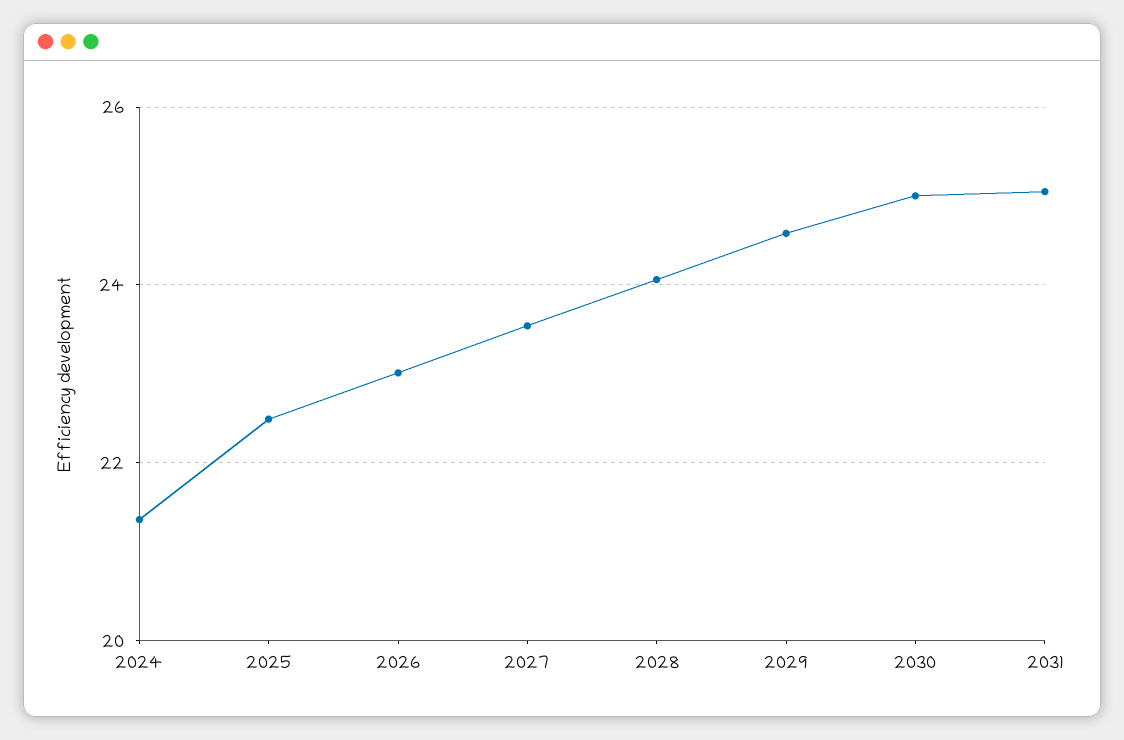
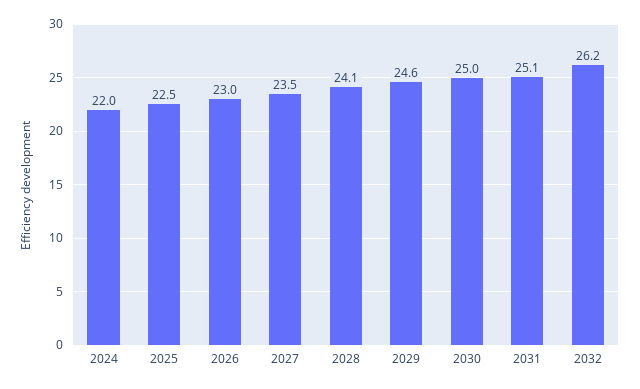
2024: 21.4 -> 22
2032: none -> 26.2

